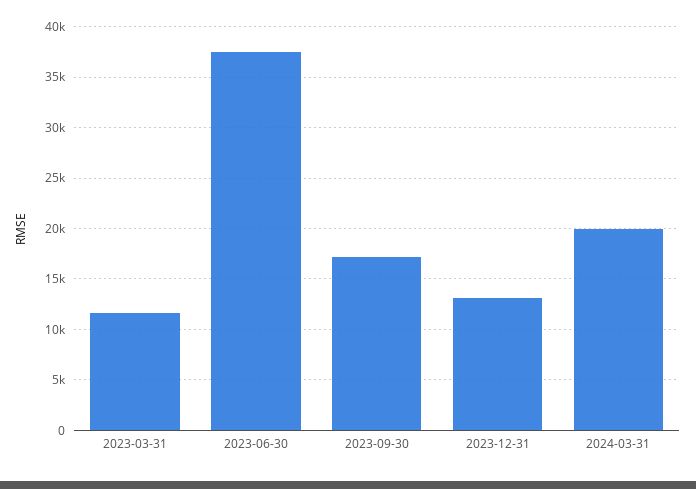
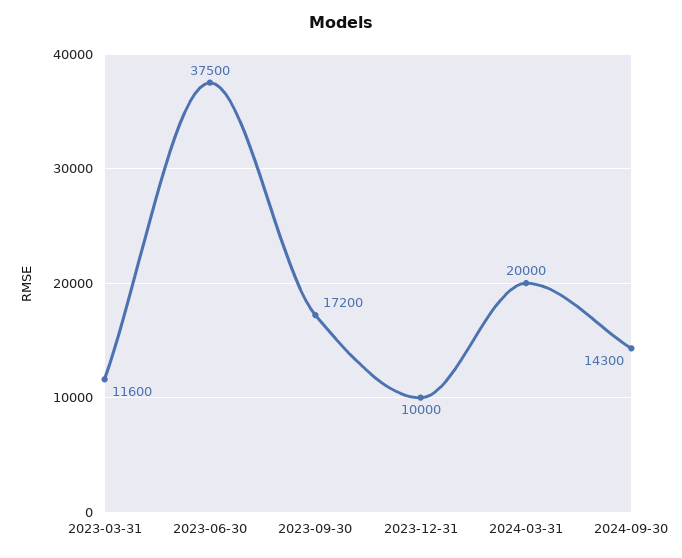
2023-12-31: 13000 -> 10000
2024-09-30: none -> 14300

